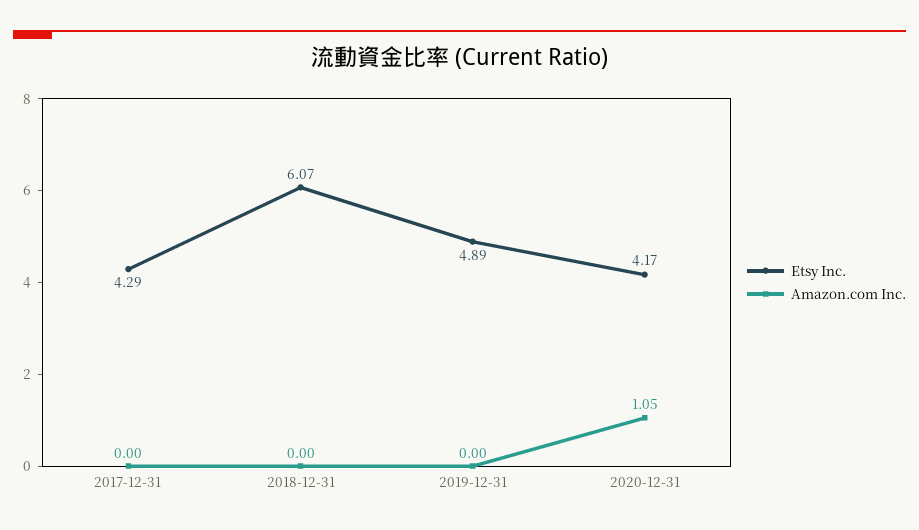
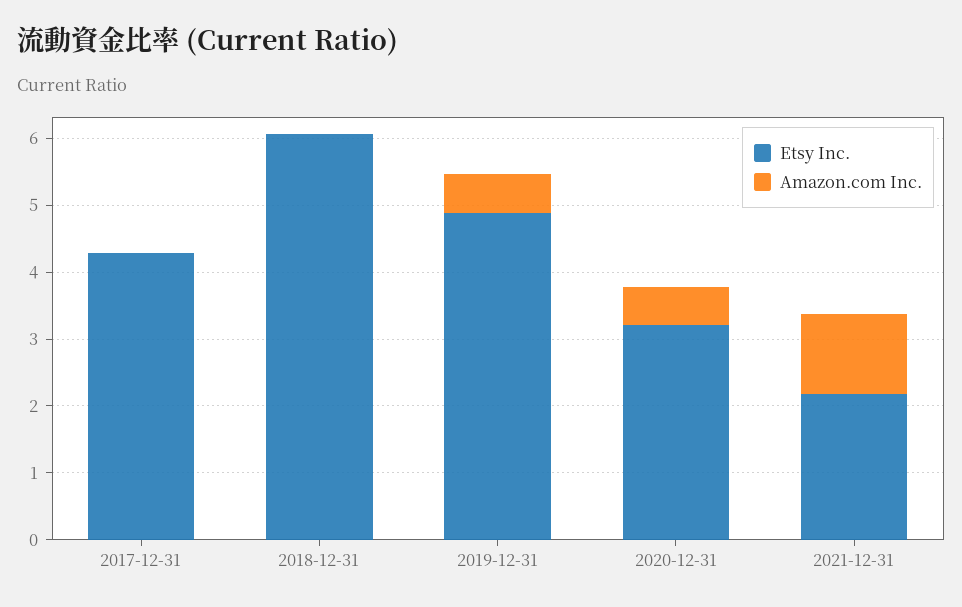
Amazon.com Inc., 2019-12-31: 0 -> 0.6
Etsy Inc., 2020-12-31: 4.17 -> 3.2
Amazon.com Inc., 2020-12-31: 1.05 -> 0.6
Etsy Inc., 2021-12-31: none -> 2.2
Amazon.com Inc., 2021-12-31: none -> 1.2

